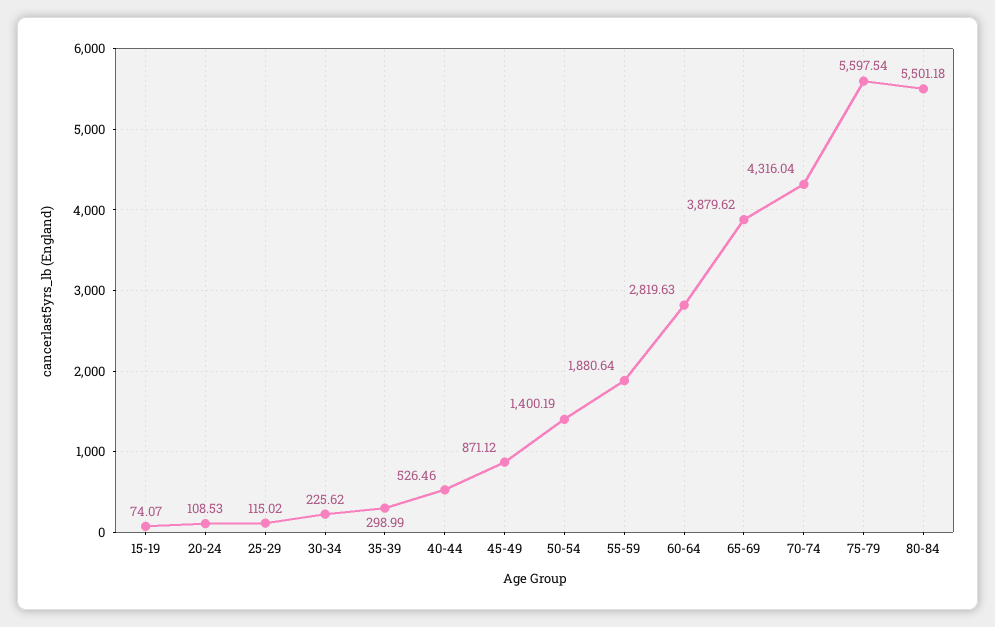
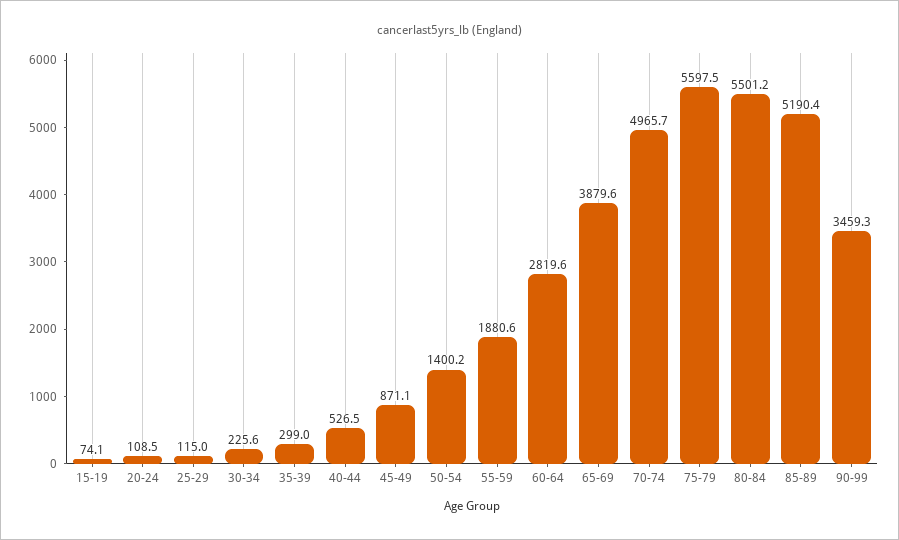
70-74: 4316.04 -> 4965.7
85-89: none -> 5190.4
90-99: none -> 3459.3

